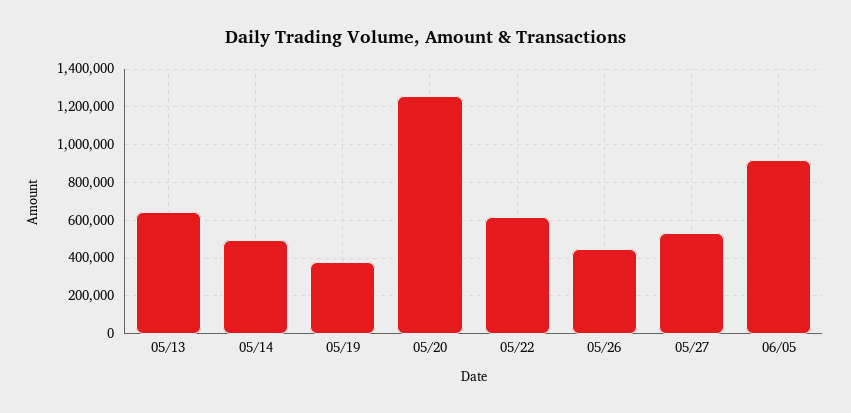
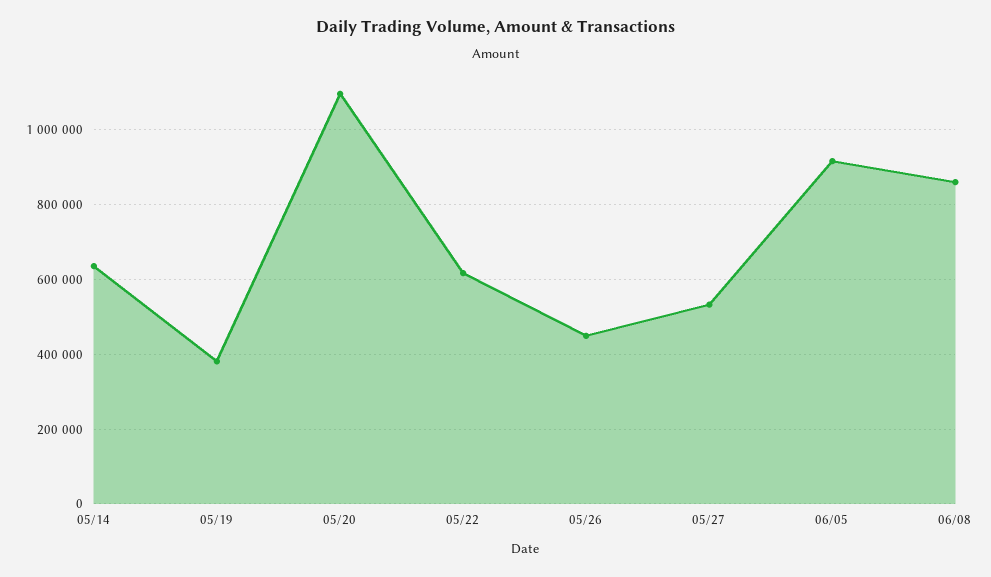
05/13: 650000 -> none
05/14: 500000 -> 640000
05/20: 1250000 -> 1100000
06/08: none -> 860000

